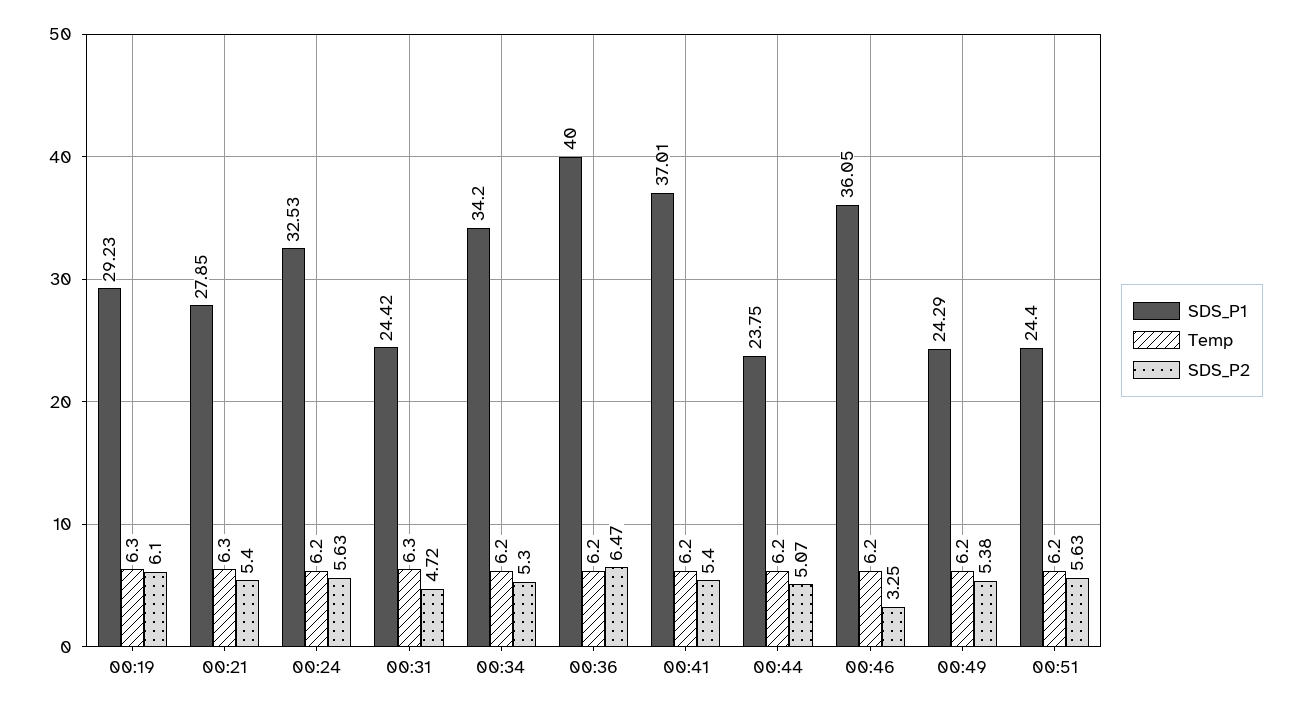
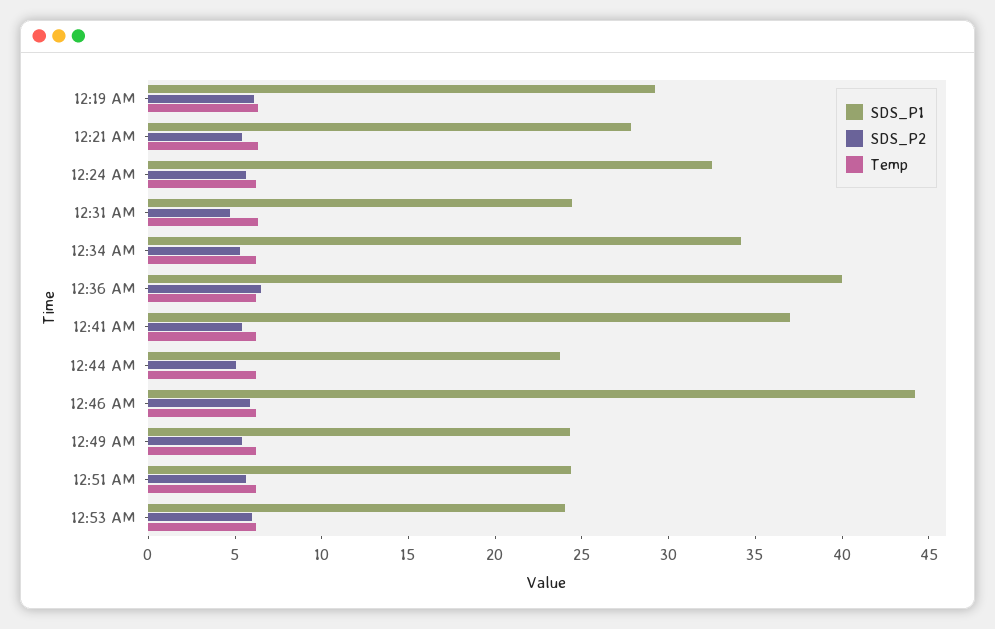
SDS_P1, 00:46: 36.05 -> 44
SDS_P2, 00:46: 3.25 -> 6
SDS_P1, 12:53 AM: none -> 24
SDS_P2, 12:53 AM: none -> 6
Temp, 12:53 AM: none -> 6

